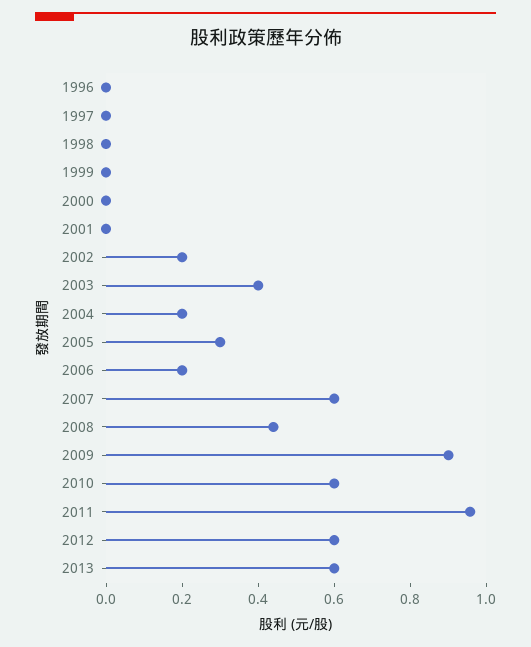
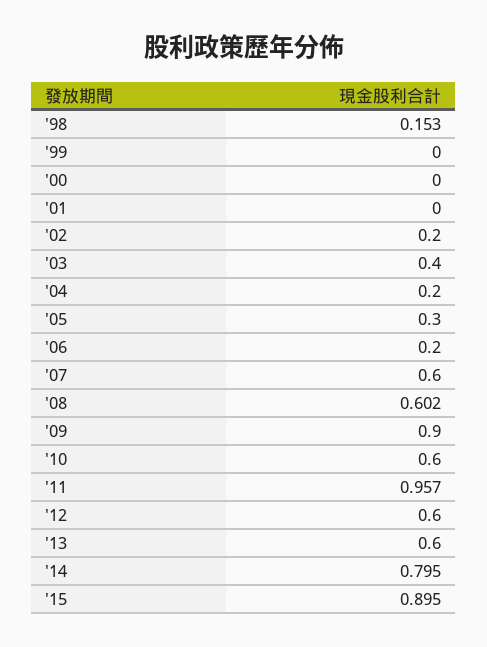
1996: 0 -> none
1997: 0 -> none
1998: 0 -> 0.153
2008: 0.45 -> 0.602
'14: none -> 0.795
'15: none -> 0.895

